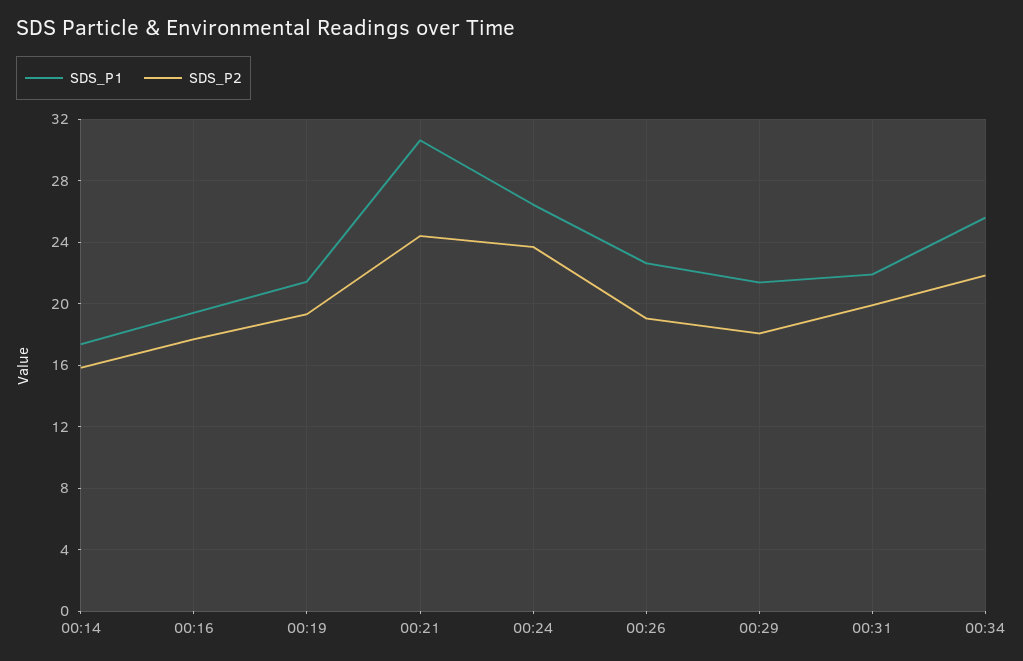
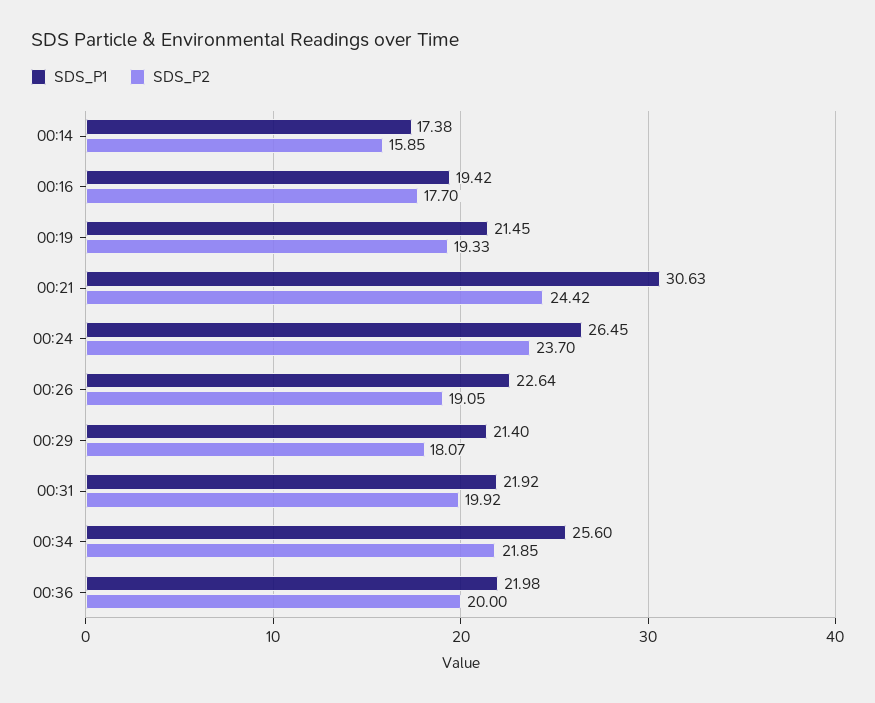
SDS_P1, 00:36: none -> 21.98
SDS_P2, 00:36: none -> 20

